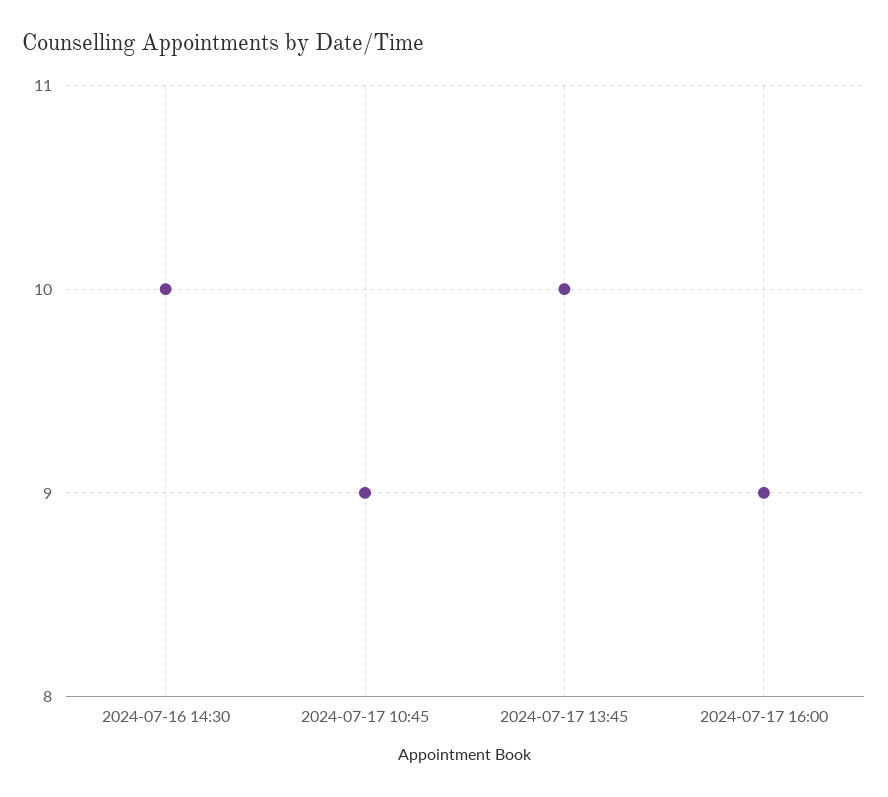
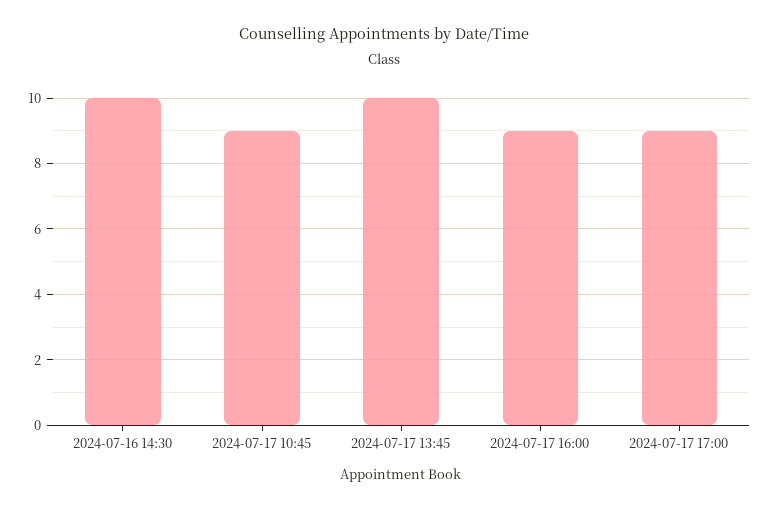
2024-07-17 17:00: none -> 9

